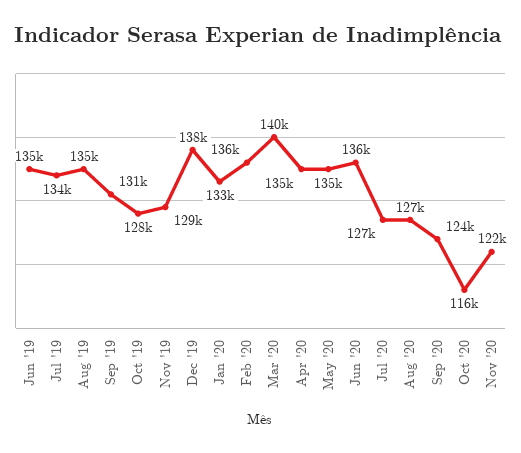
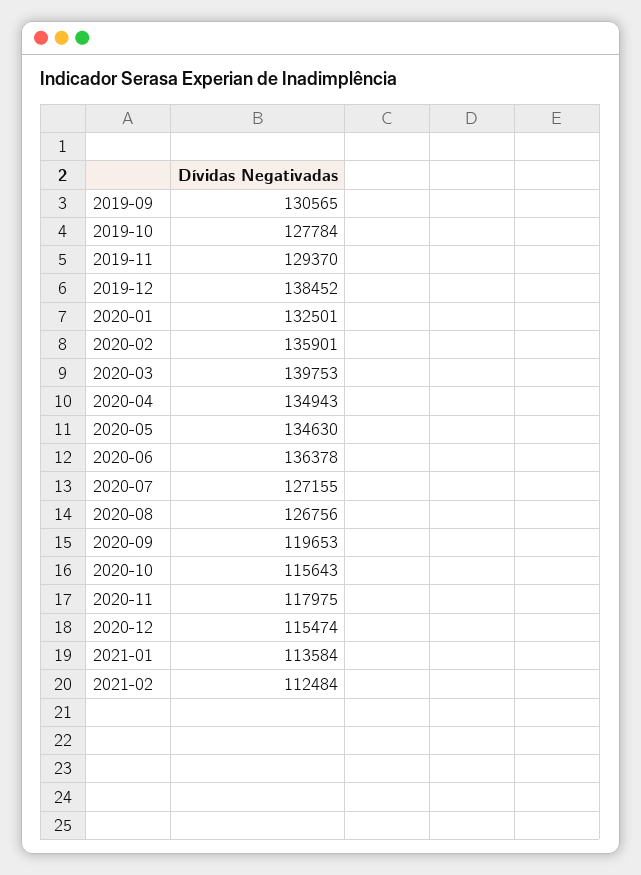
Jun '19: 135000 -> none
Jul '19: 134000 -> none
Aug '19: 135000 -> none
Sep '20: 124000 -> 119653
Nov '20: 122000 -> 117975
2020-12: none -> 115474
2021-01: none -> 113584
2021-02: none -> 112484

